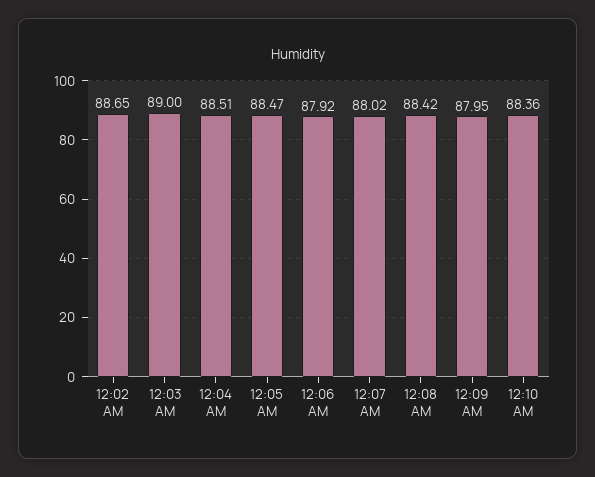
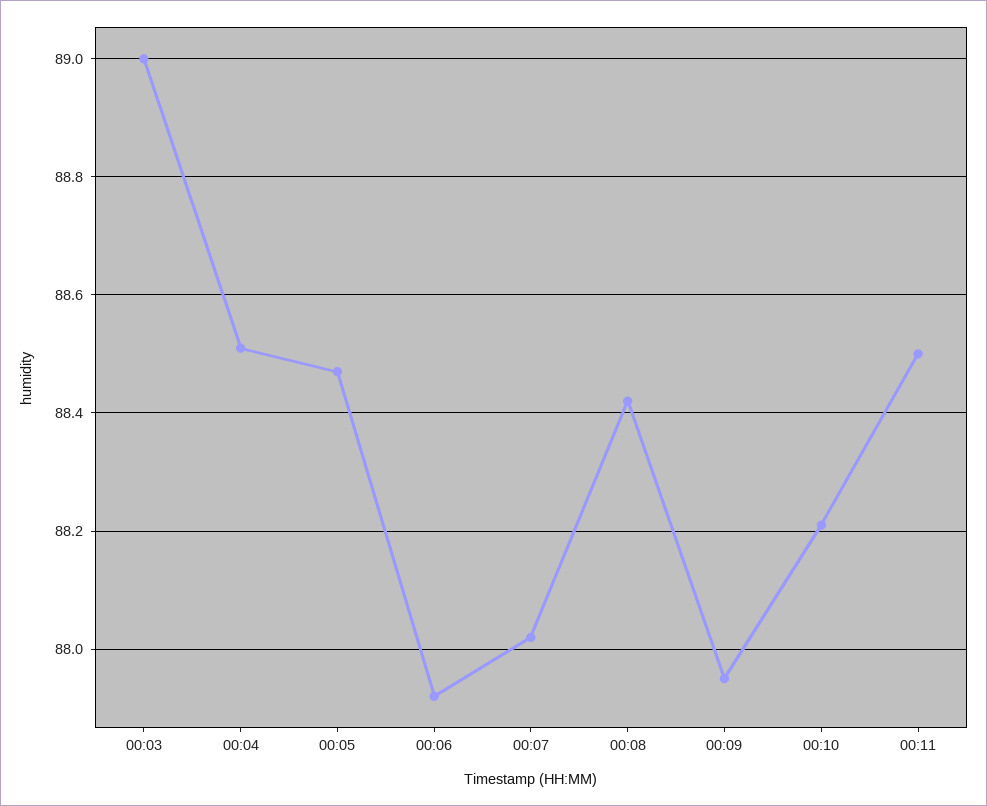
12:02 AM: 88.65 -> none
12:10 AM: 88.36 -> 88.2
00:11: none -> 88.5

